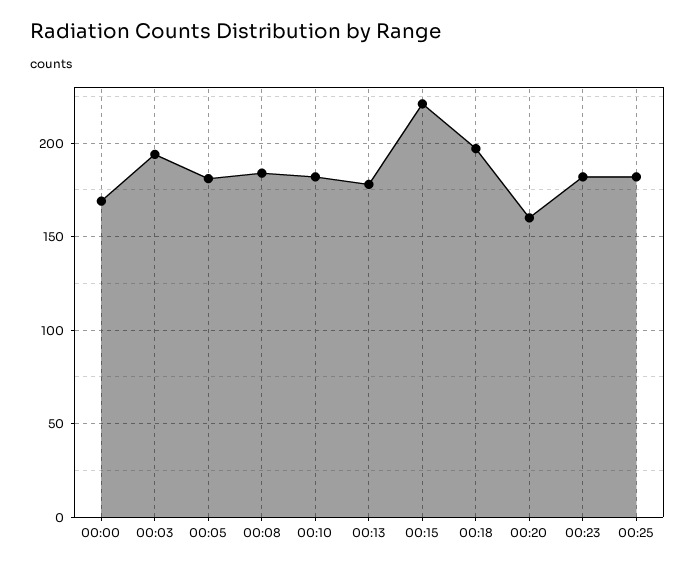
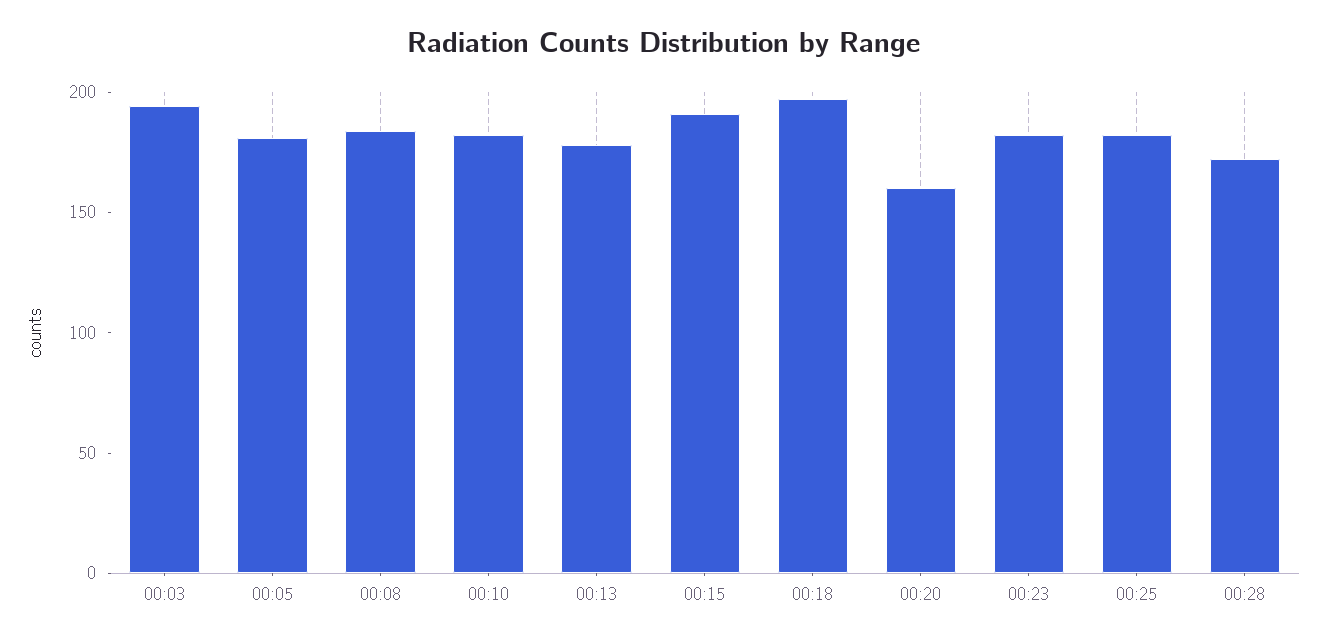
00:00: 170 -> none
00:15: 220 -> 190
00:28: none -> 170

